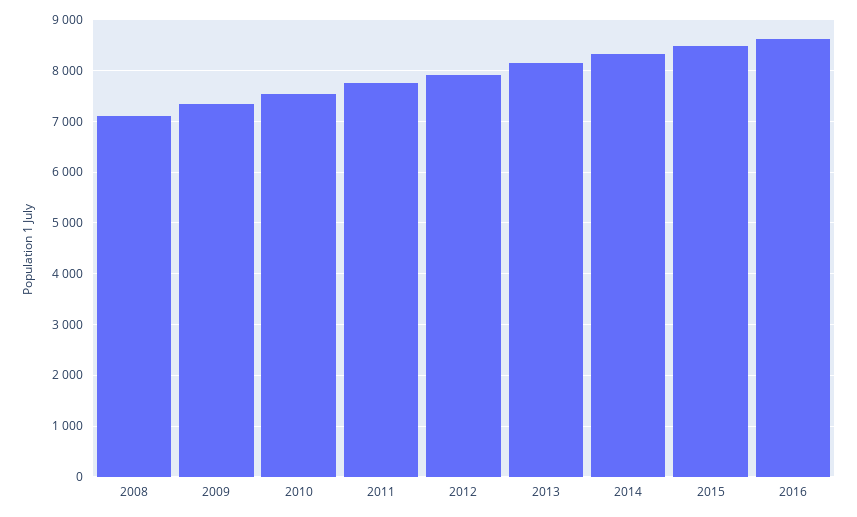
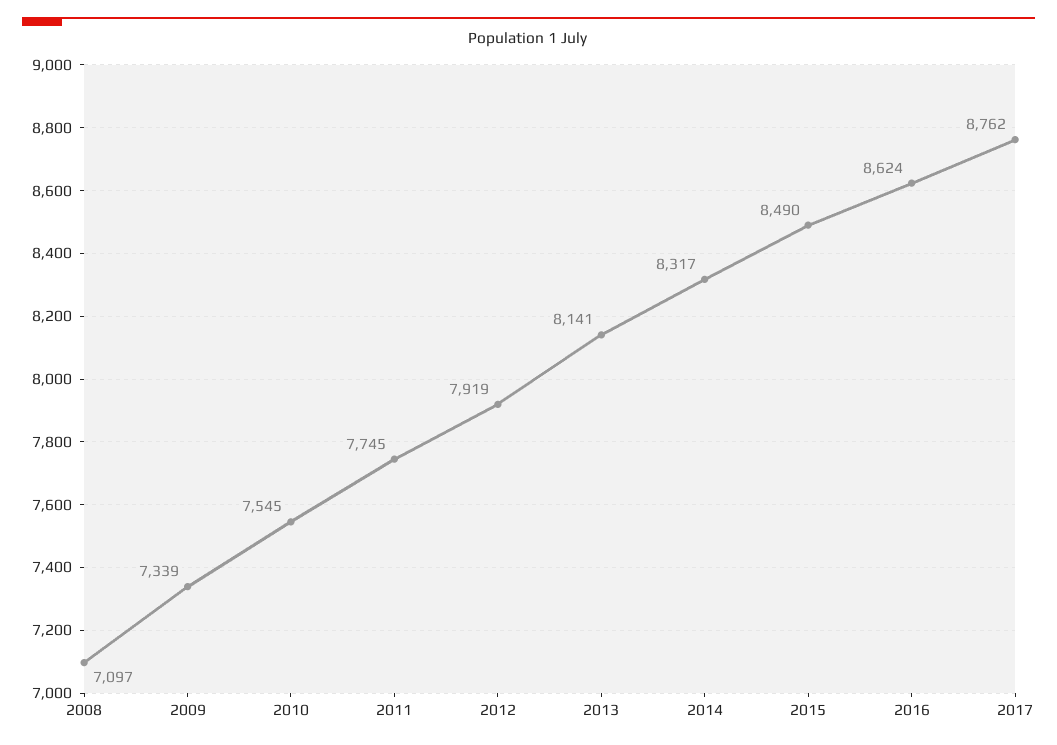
2017: none -> 8762

